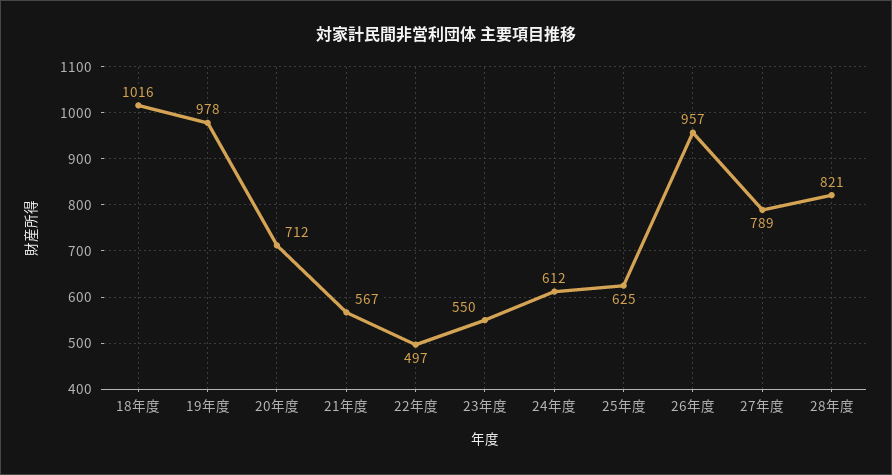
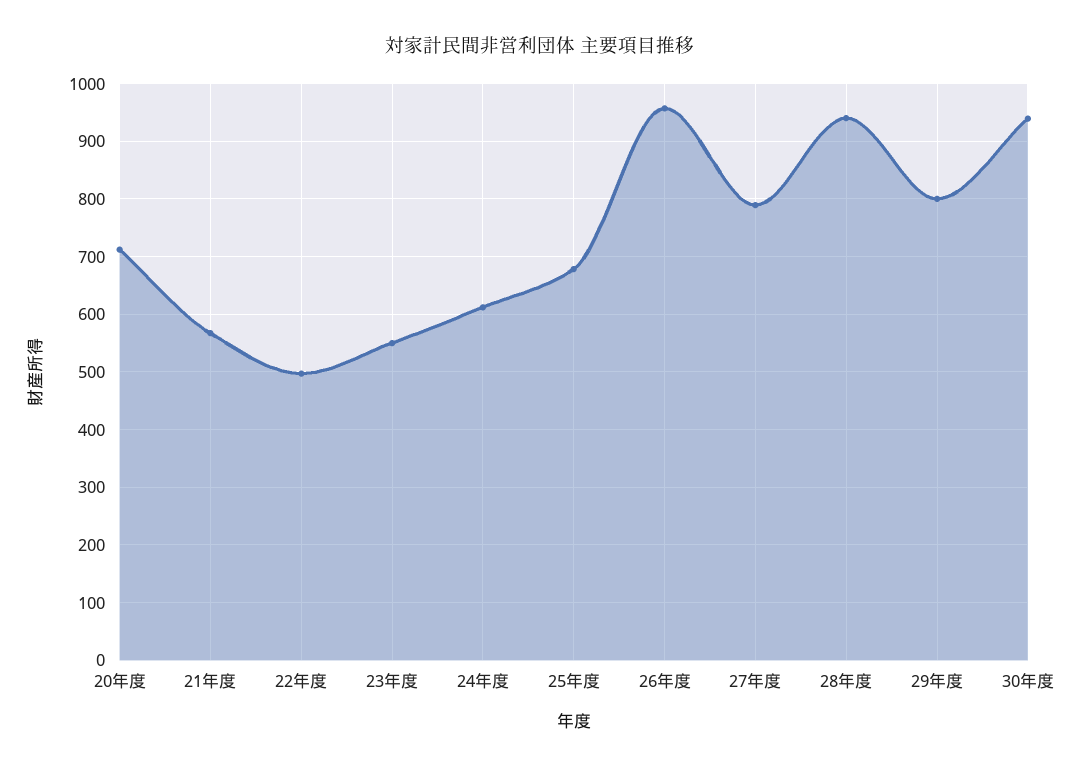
18年度: 1016 -> none
19年度: 978 -> none
25年度: 625 -> 680
28年度: 821 -> 940
29年度: none -> 800
30年度: none -> 940

